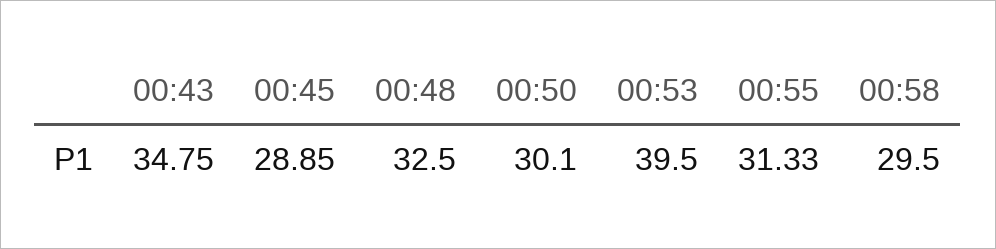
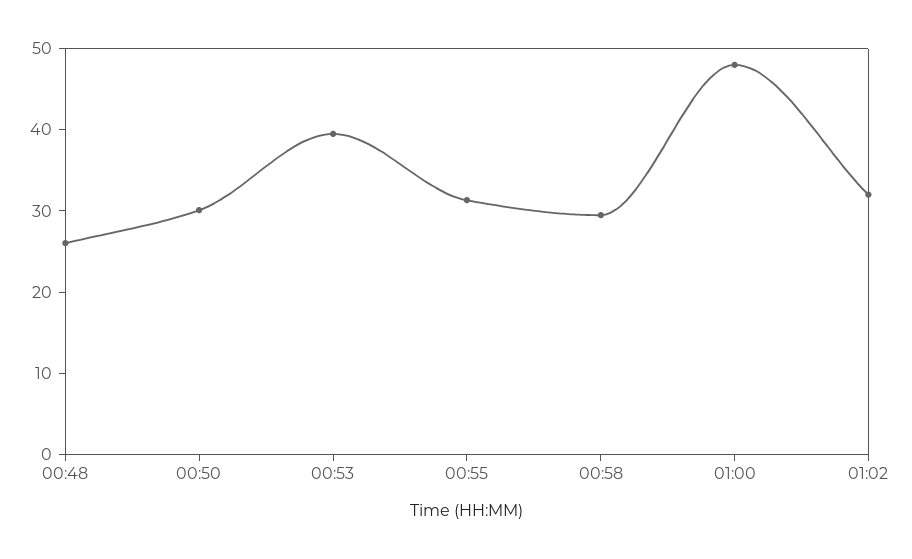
00:43: 34.75 -> none
00:45: 28.85 -> none
00:48: 32.5 -> 26
01:00: none -> 48
01:02: none -> 32

